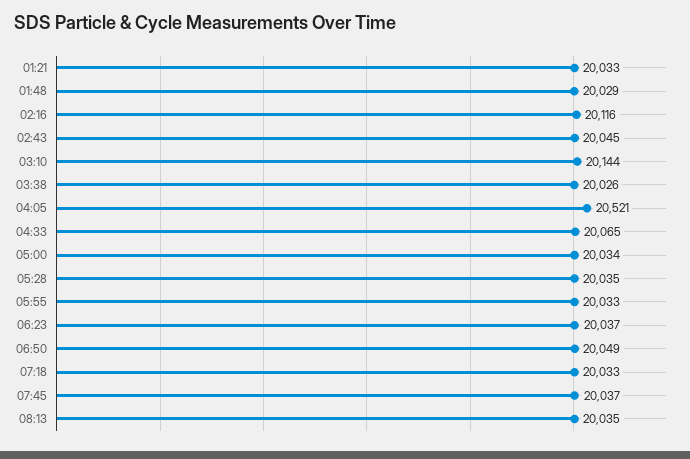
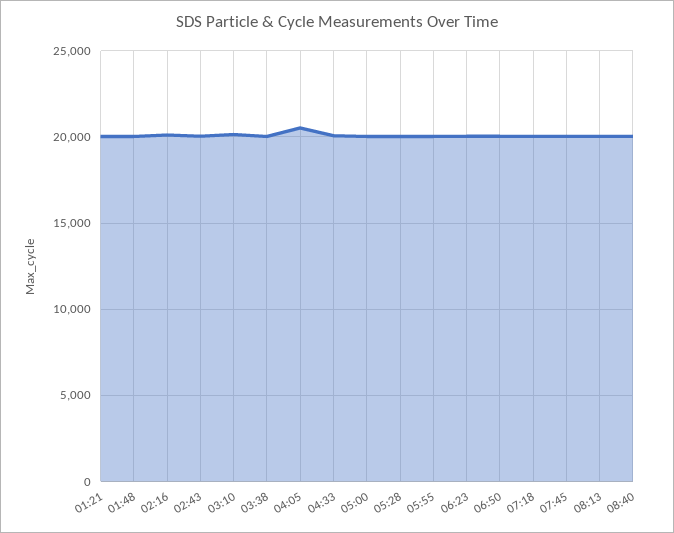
08:40: none -> 20000

